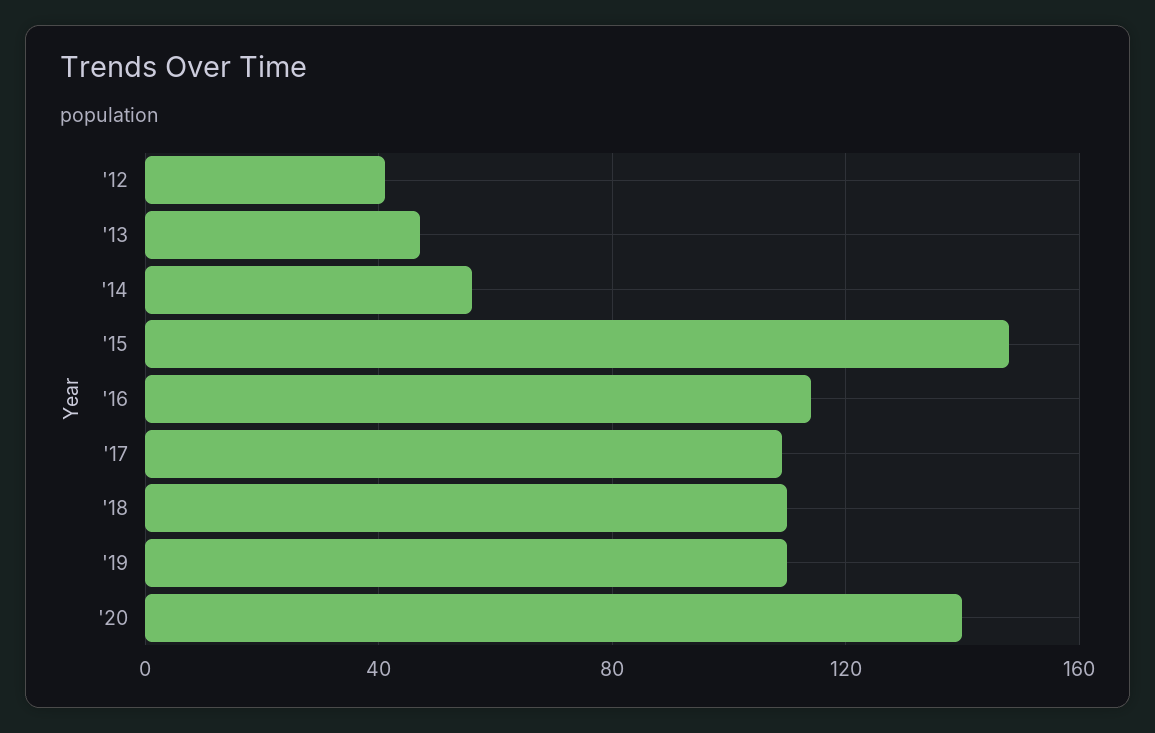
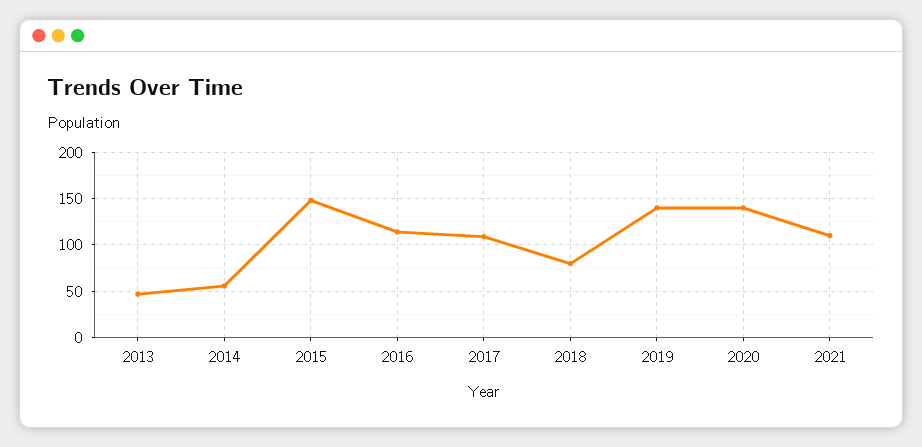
'12: 40 -> none
'18: 110 -> 80
'19: 110 -> 140
2021: none -> 110

